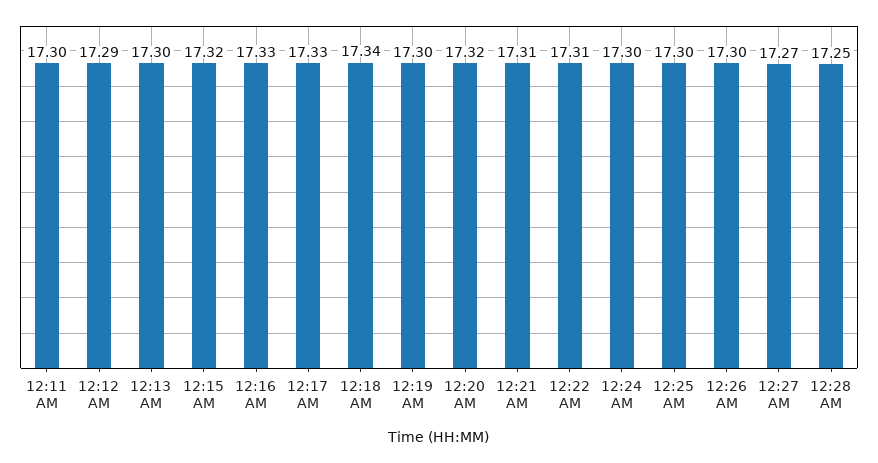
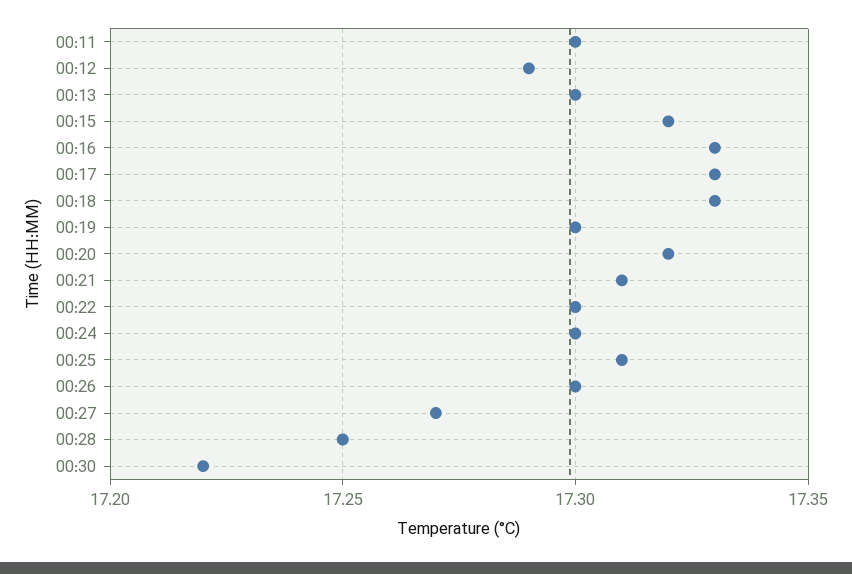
12:18 AM: 17.34 -> 17.33
12:22 AM: 17.31 -> 17.3
12:25 AM: 17.3 -> 17.31
00:30: none -> 17.22

